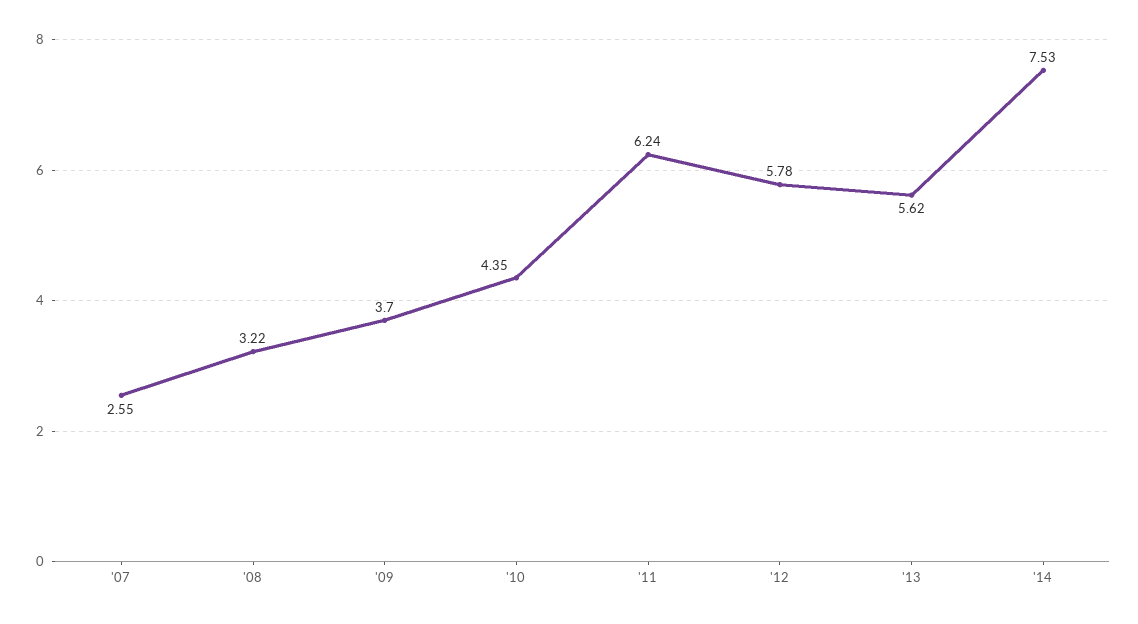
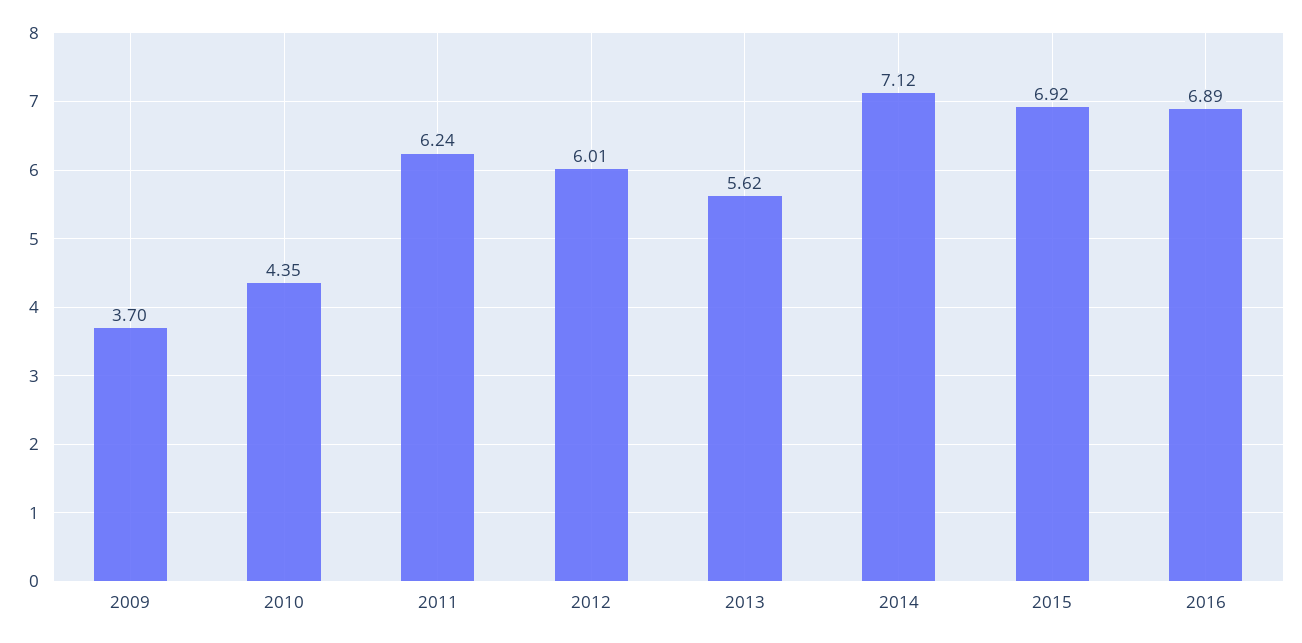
'07: 2.55 -> none
'08: 3.22 -> none
'12: 5.78 -> 6.01
'14: 7.53 -> 7.12
2015: none -> 6.92
2016: none -> 6.89

